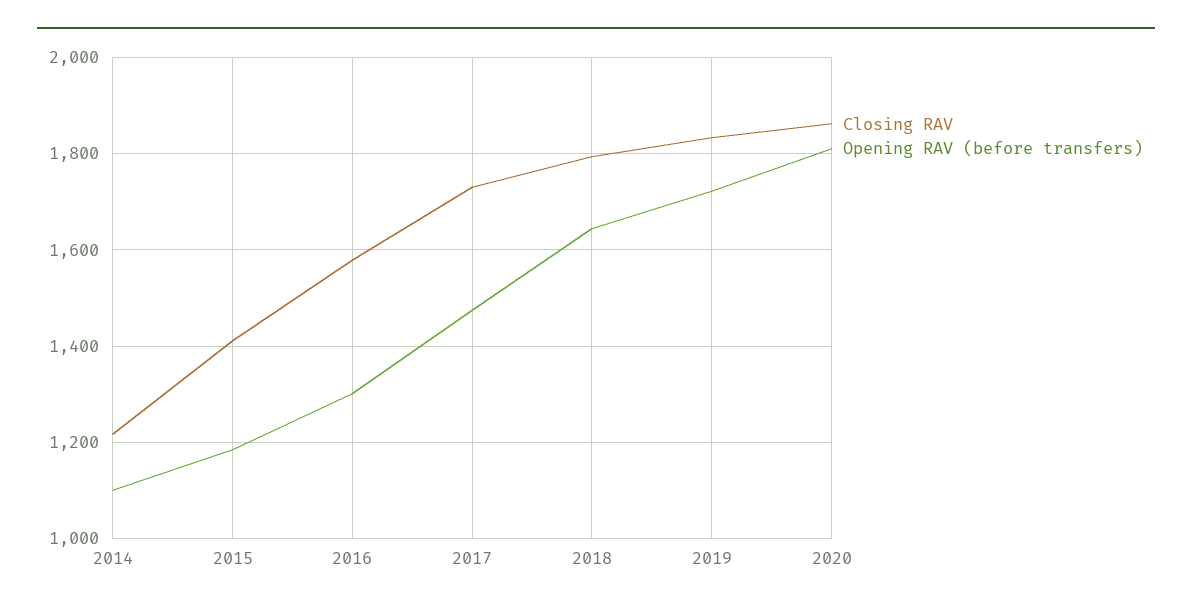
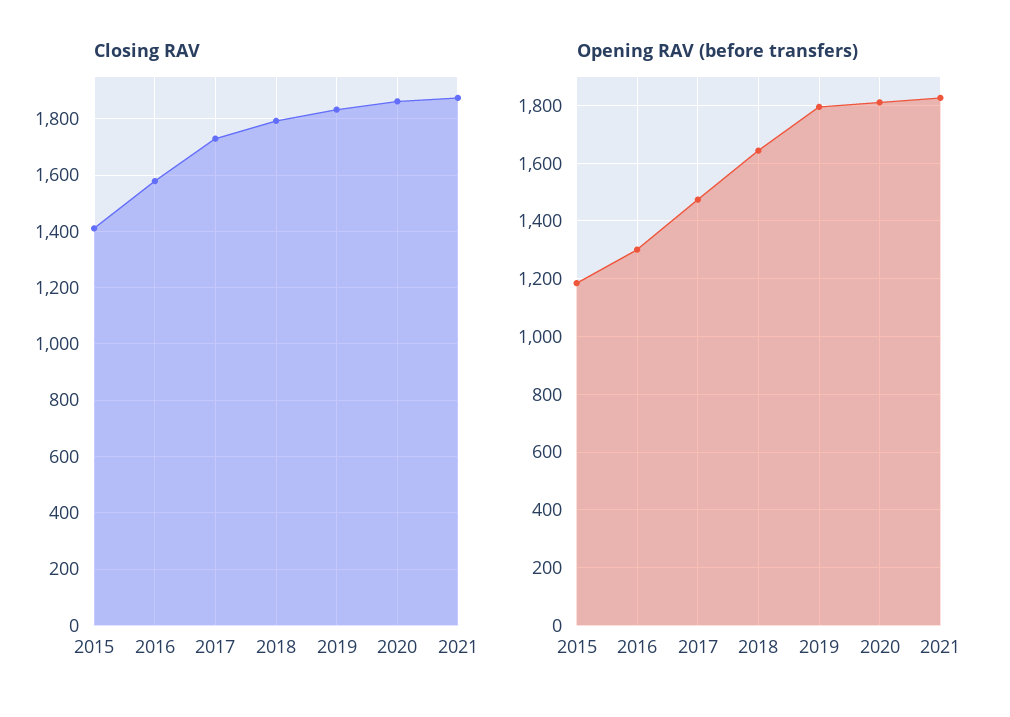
Closing RAV, 2014: 1220 -> none
Opening RAV (before transfers), 2014: 1100 -> none
Opening RAV (before transfers), 2019: 1720 -> 1800
Closing RAV, 2021: none -> 1875
Opening RAV (before transfers), 2021: none -> 1825

